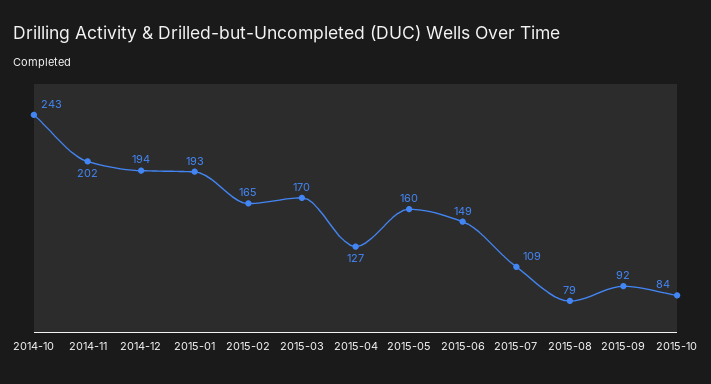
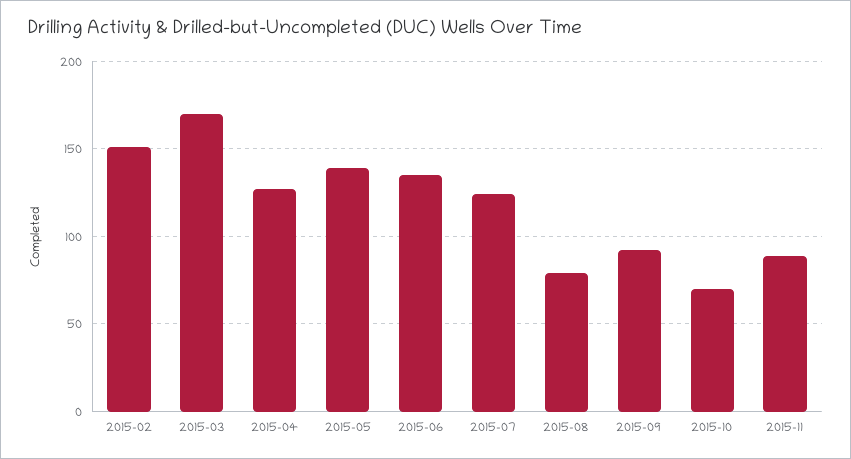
2014-10: 243 -> none
2014-11: 202 -> none
2014-12: 194 -> none
2015-01: 193 -> none
2015-02: 165 -> 150
2015-05: 160 -> 140
2015-06: 149 -> 135
2015-07: 109 -> 125
2015-10: 84 -> 70
2015-11: none -> 90

